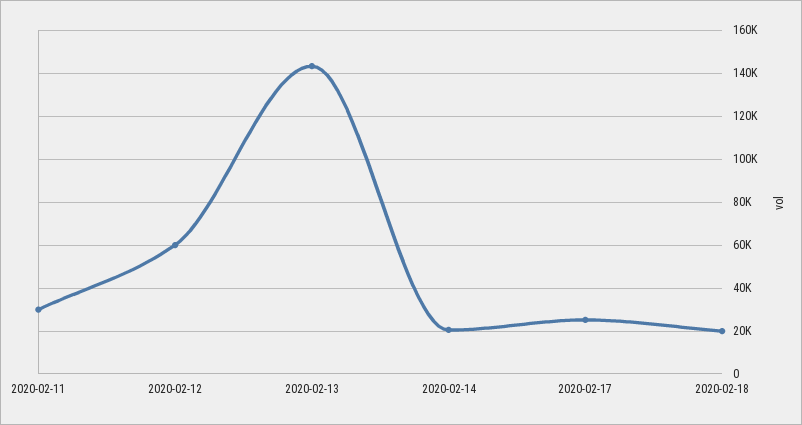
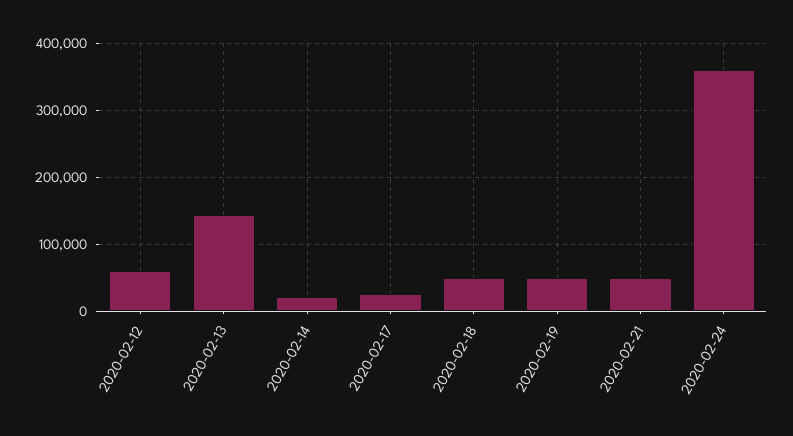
2020-02-11: 30000 -> none
2020-02-18: 20000 -> 50000
2020-02-19: none -> 50000
2020-02-21: none -> 50000
2020-02-24: none -> 360000

